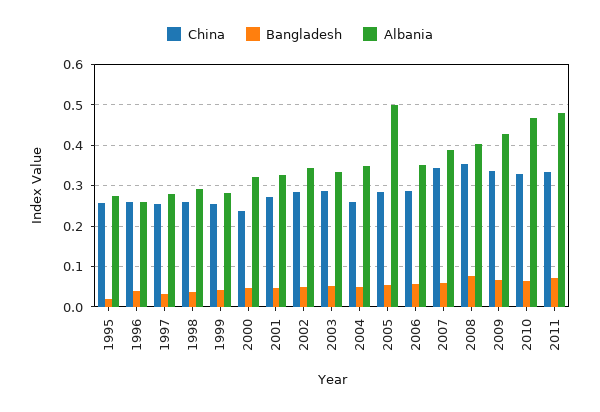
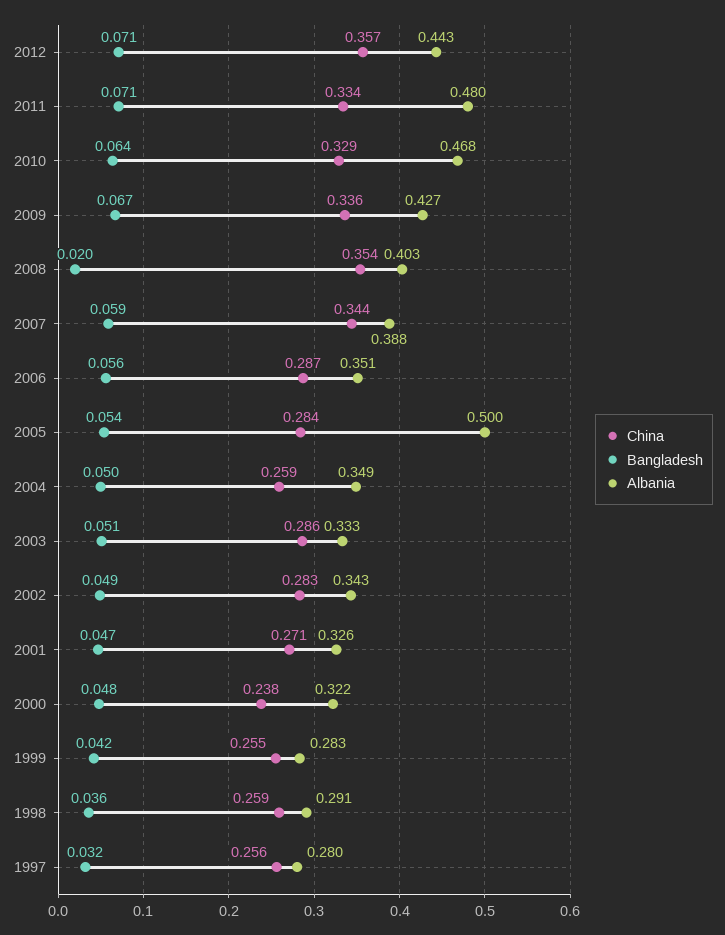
China, 1995: 0.26 -> none
Bangladesh, 1995: 0.02 -> none
Albania, 1995: 0.28 -> none
China, 1996: 0.26 -> none
Bangladesh, 1996: 0.04 -> none
Albania, 1996: 0.26 -> none
Bangladesh, 2008: 0.08 -> 0.02
China, 2012: none -> 0.357
Bangladesh, 2012: none -> 0.071
Albania, 2012: none -> 0.443

